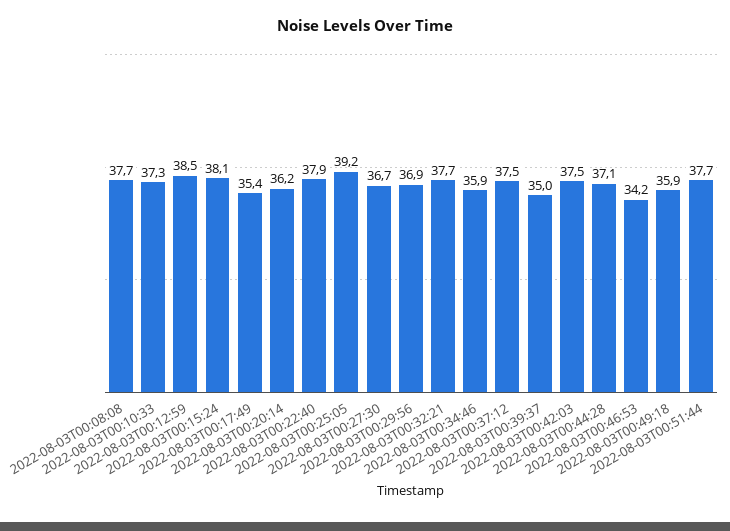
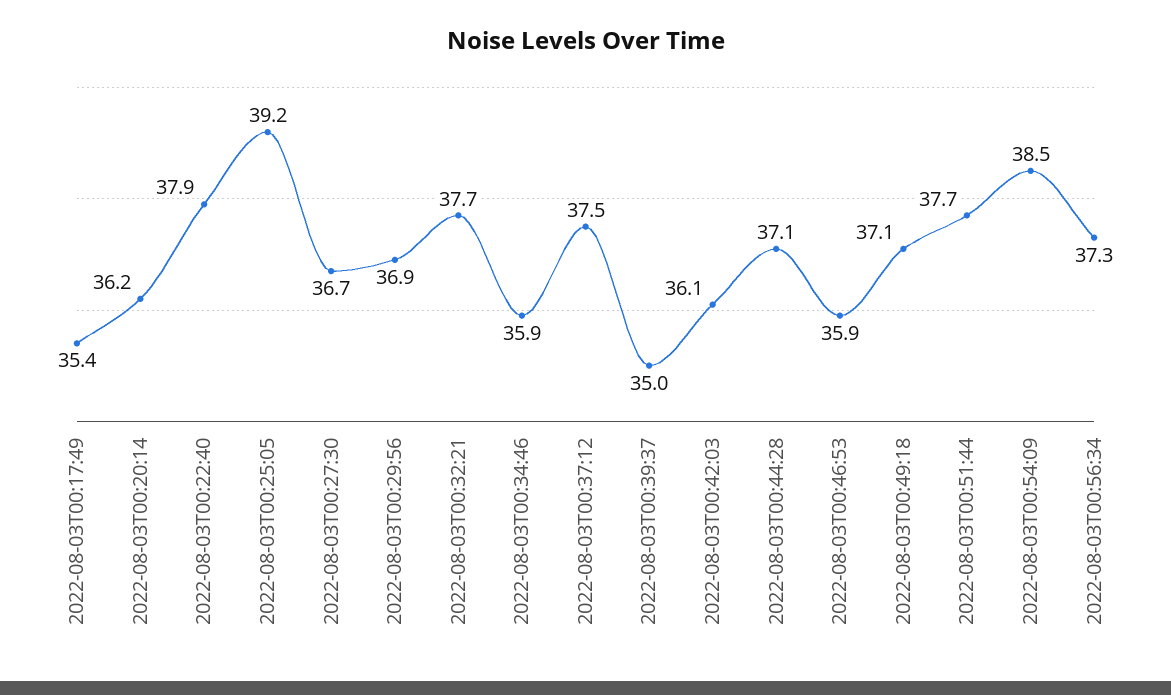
2022-08-03T00:08:08: 37.7 -> none
2022-08-03T00:10:33: 37.3 -> none
2022-08-03T00:12:59: 38.5 -> none
2022-08-03T00:15:24: 38.1 -> none
2022-08-03T00:42:03: 37.5 -> 36.1
2022-08-03T00:46:53: 34.2 -> 35.9
2022-08-03T00:49:18: 35.9 -> 37.1
2022-08-03T00:54:09: none -> 38.5
2022-08-03T00:56:34: none -> 37.3

